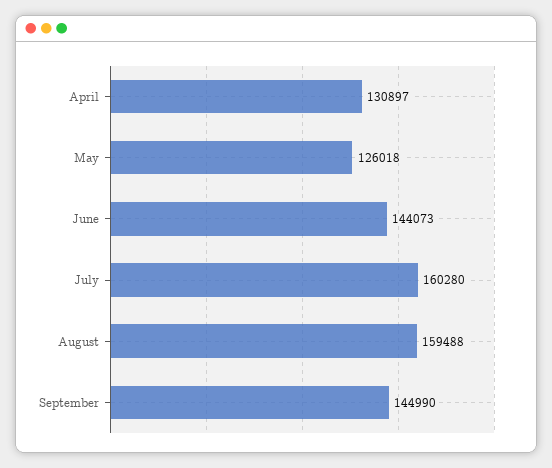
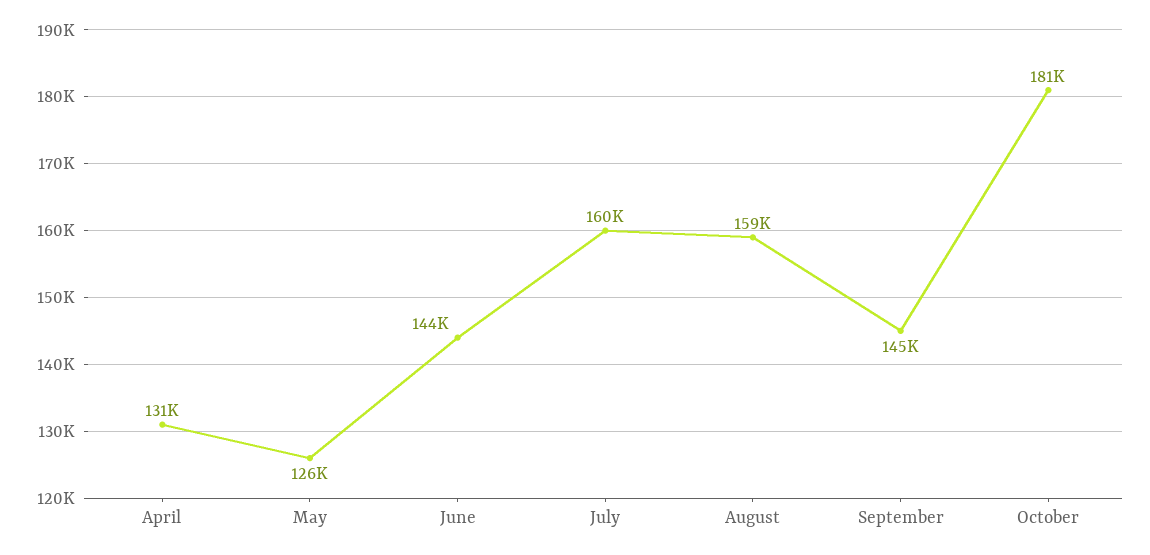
October: none -> 181000

